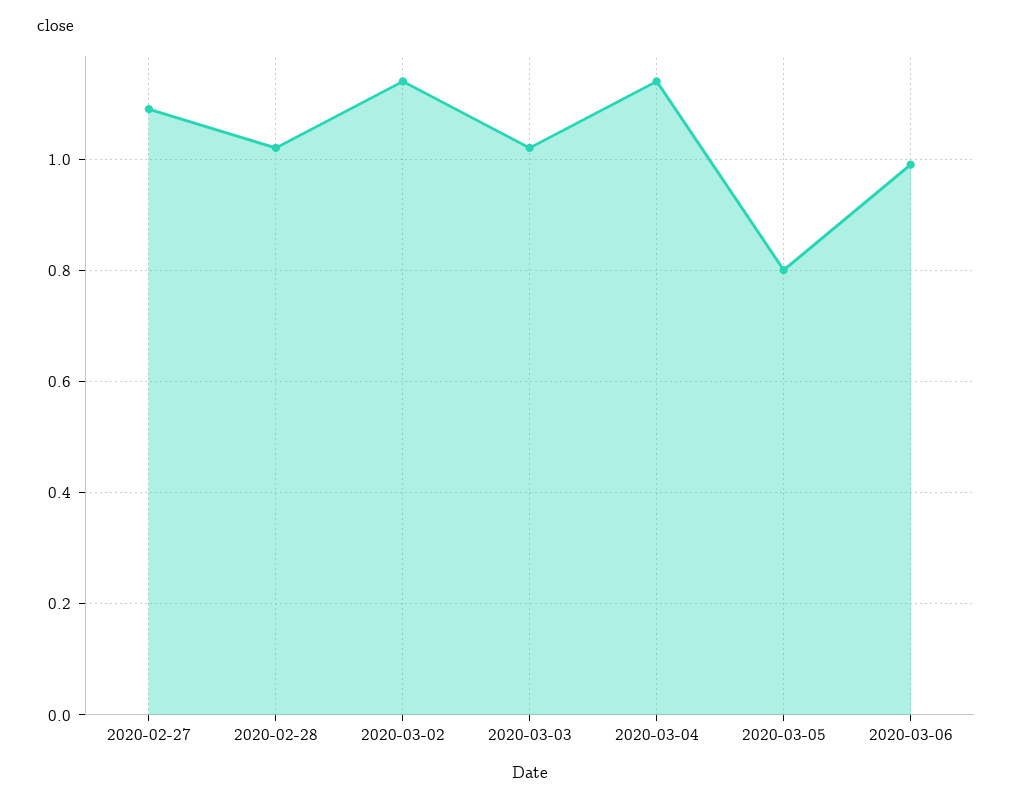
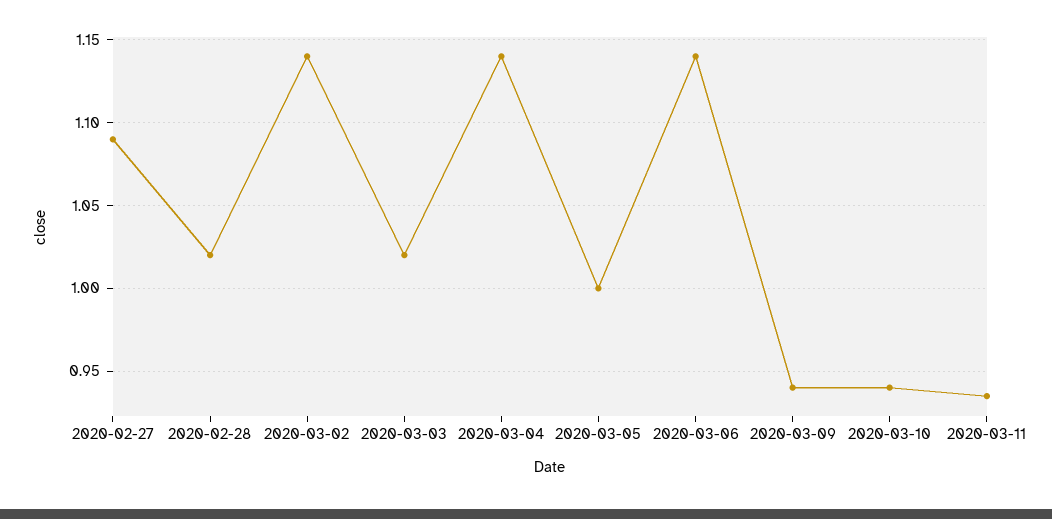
2020-03-05: 0.8 -> 1
2020-03-06: 1 -> 1.14
2020-03-09: none -> 0.94
2020-03-10: none -> 0.94
2020-03-11: none -> 0.935

